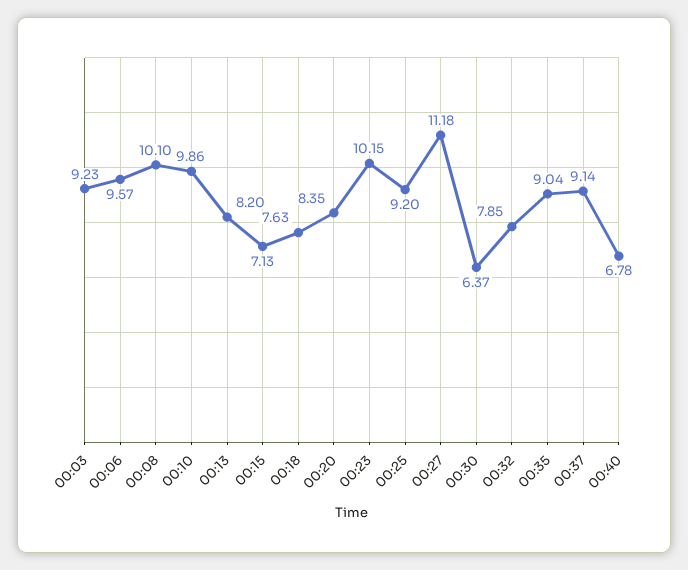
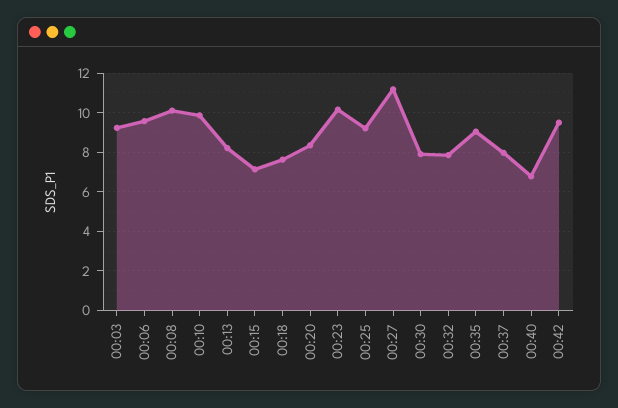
00:30: 6.37 -> 8
00:37: 9.14 -> 8
00:42: none -> 9.5

